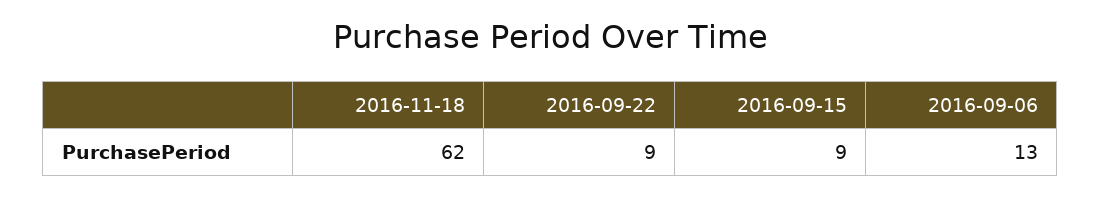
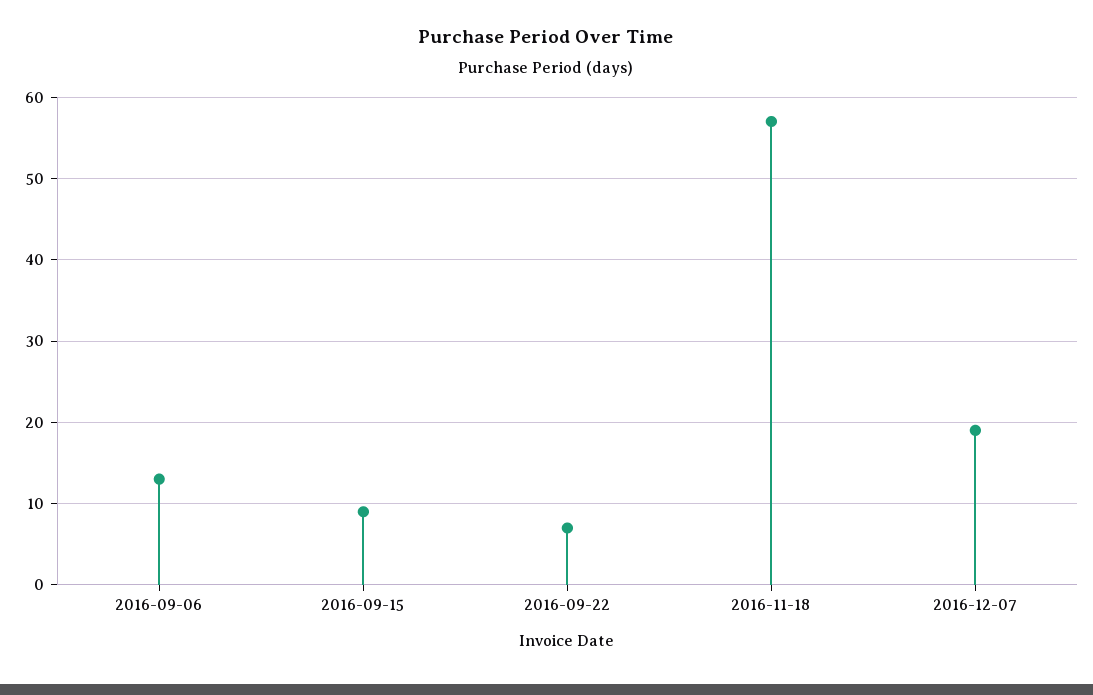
2016-11-18: 62 -> 57
2016-09-22: 9 -> 7
2016-12-07: none -> 19

